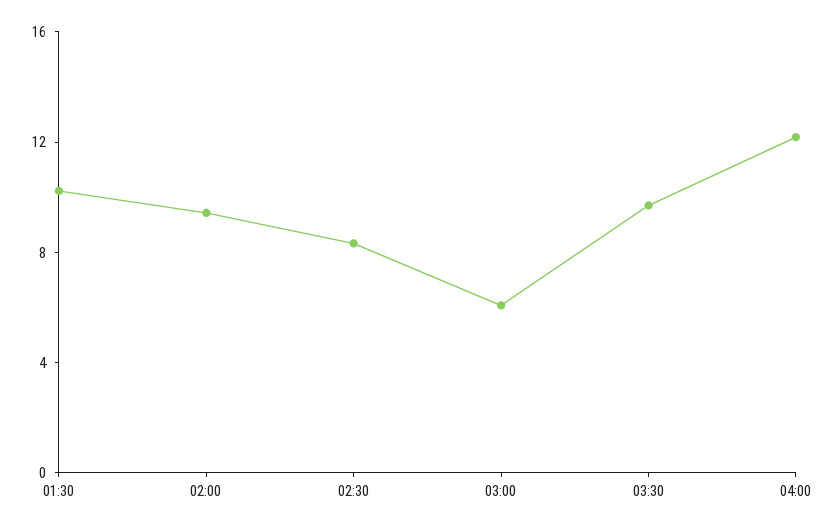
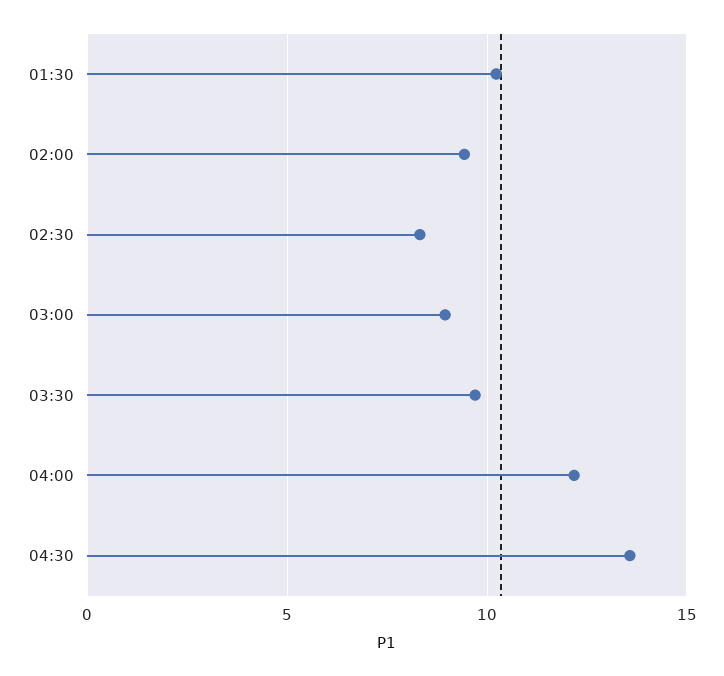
03:00: 6 -> 9
04:30: none -> 13.5

